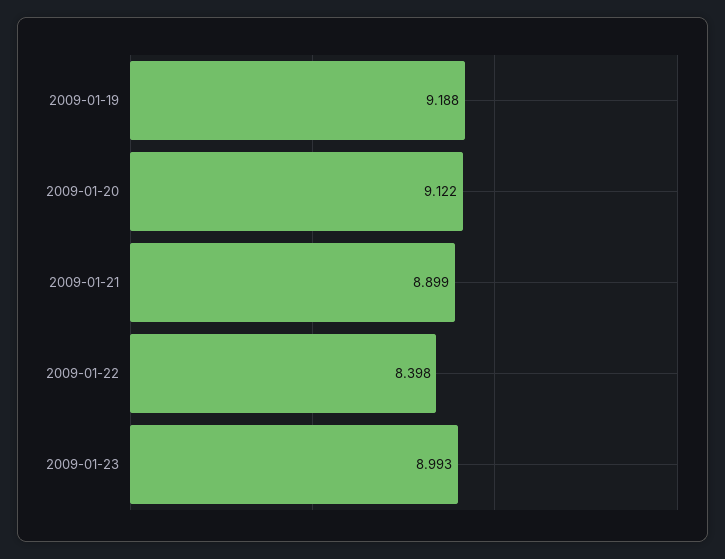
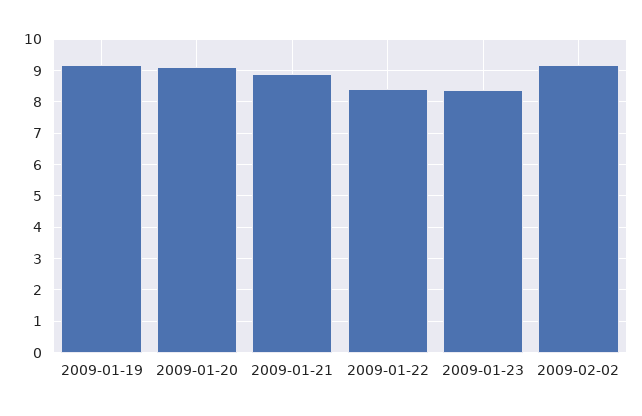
2009-01-23: 8.993 -> 8.4
2009-02-02: none -> 9.2

